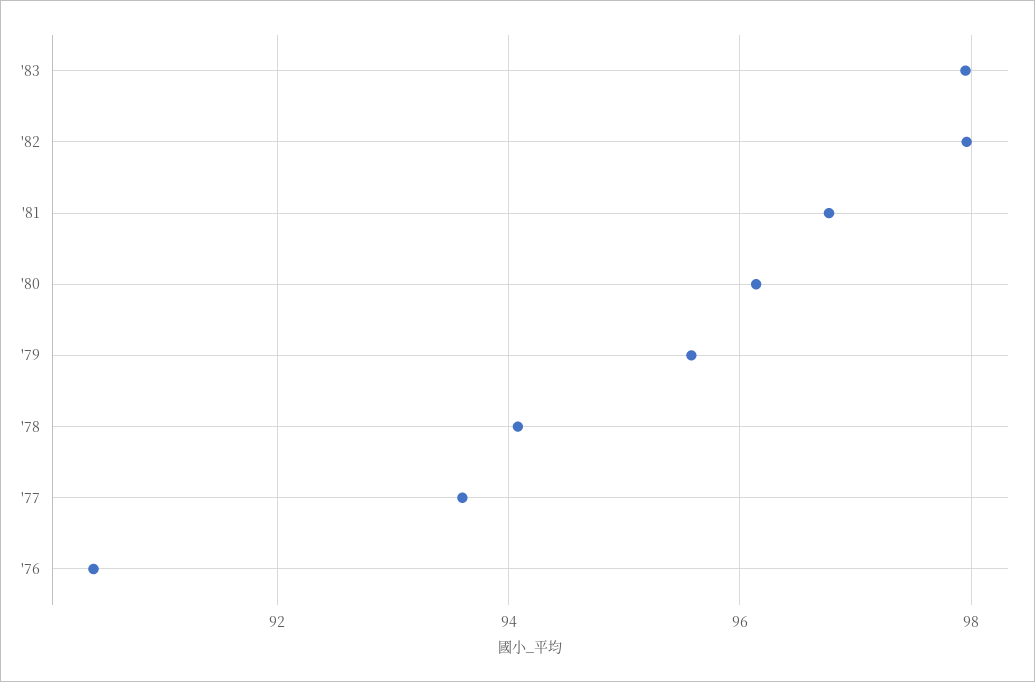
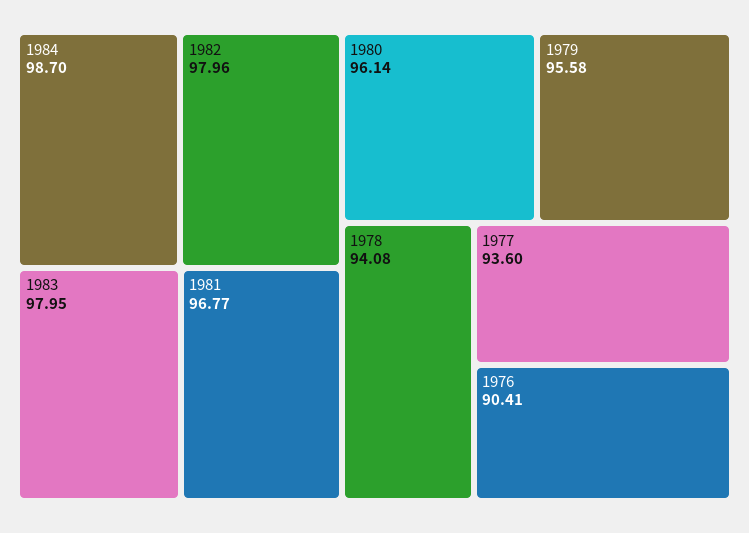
1984: none -> 98.7

